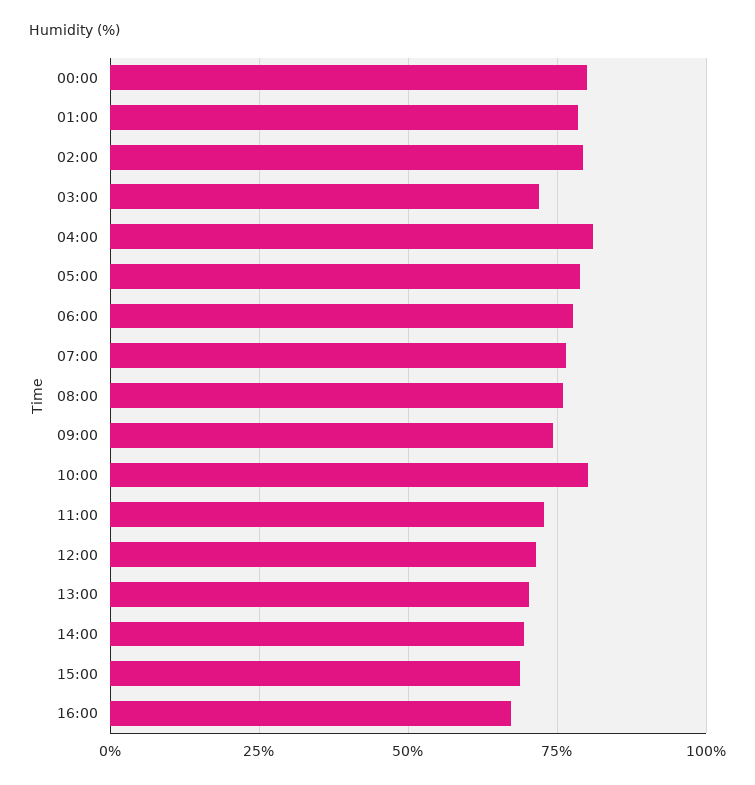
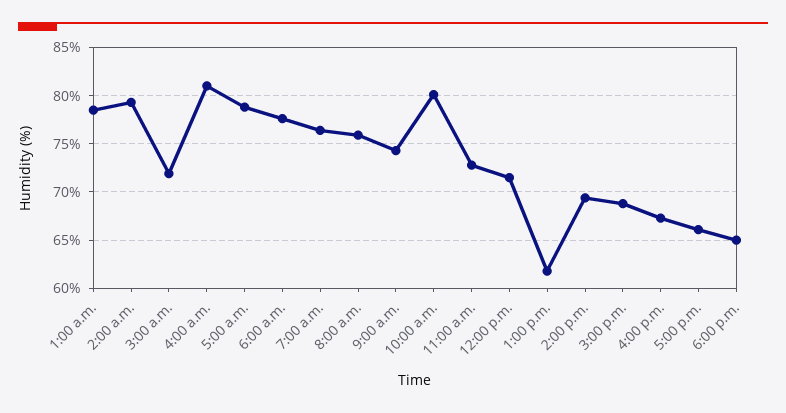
00:00: 80 -> none
13:00: 70 -> 62
5:00 p.m.: none -> 66
6:00 p.m.: none -> 65

